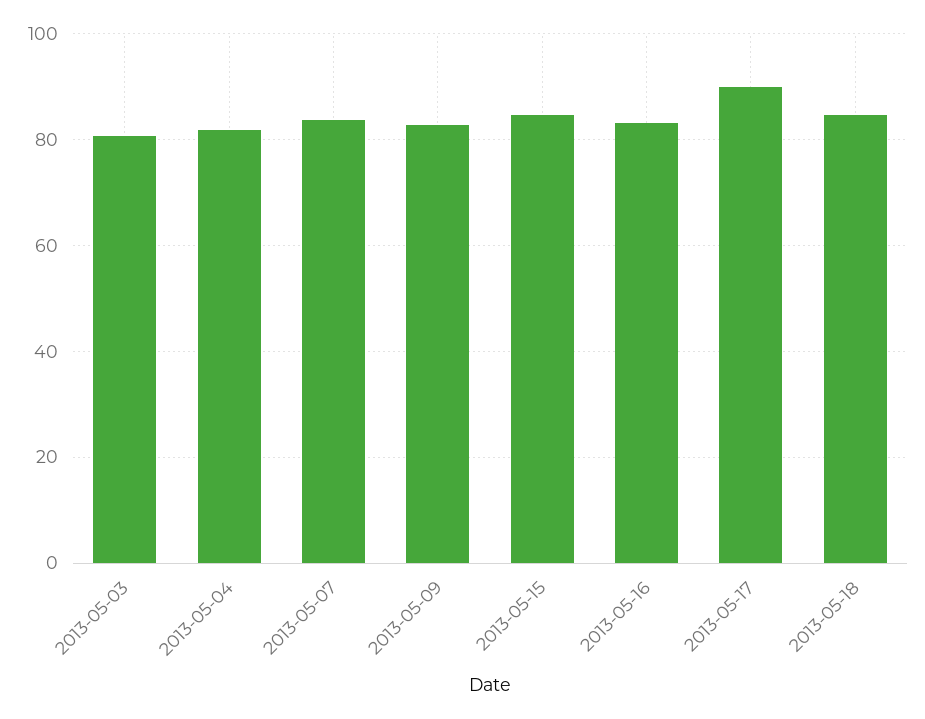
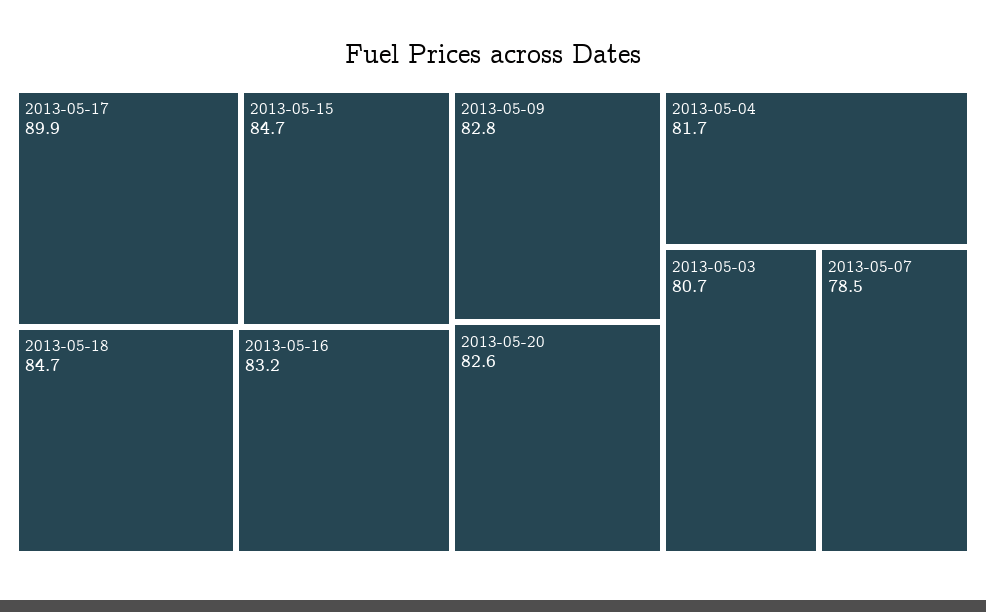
2013-05-07: 84 -> 78.5
2013-05-20: none -> 82.6

